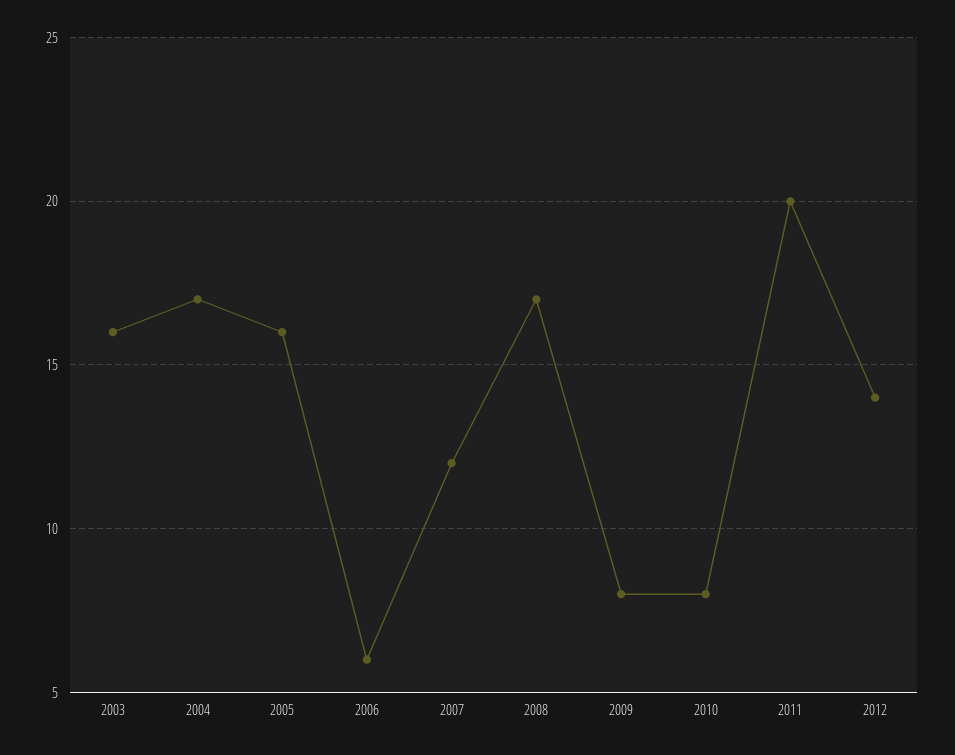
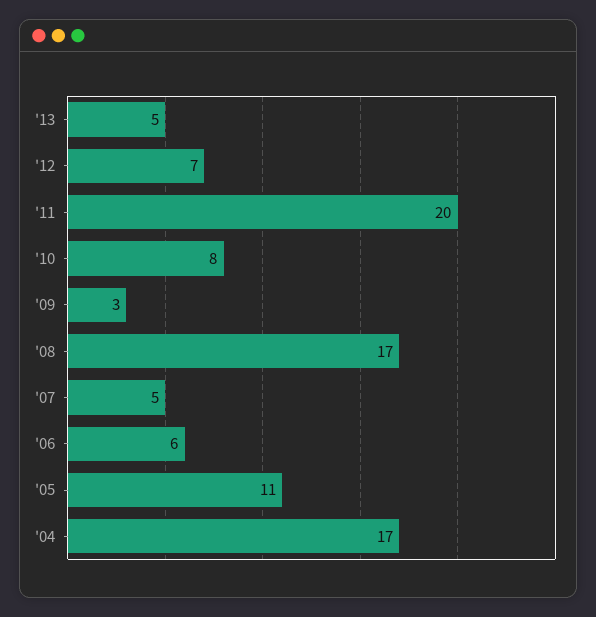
2003: 16 -> none
2005: 16 -> 11
2007: 12 -> 5
2009: 8 -> 3
2012: 14 -> 7
'13: none -> 5

